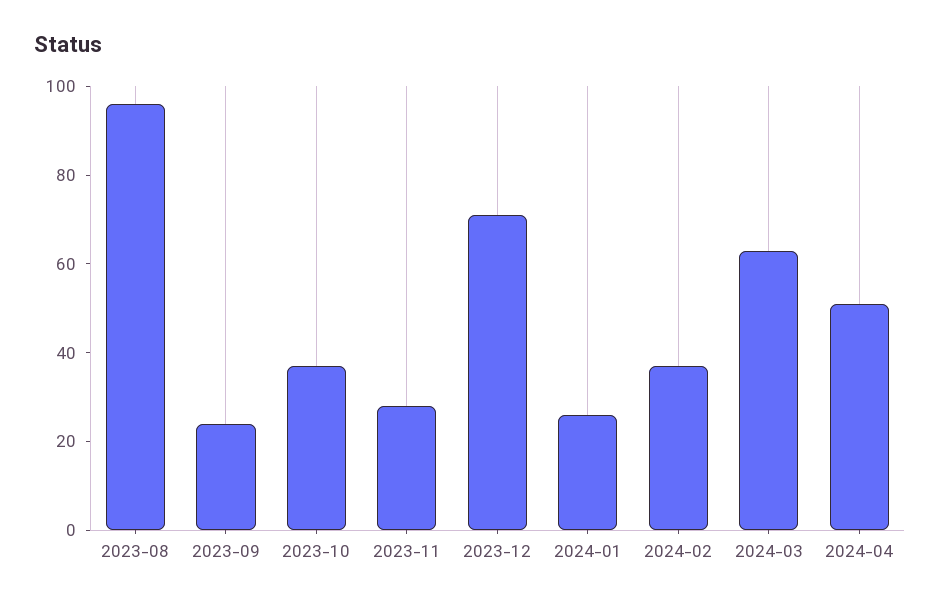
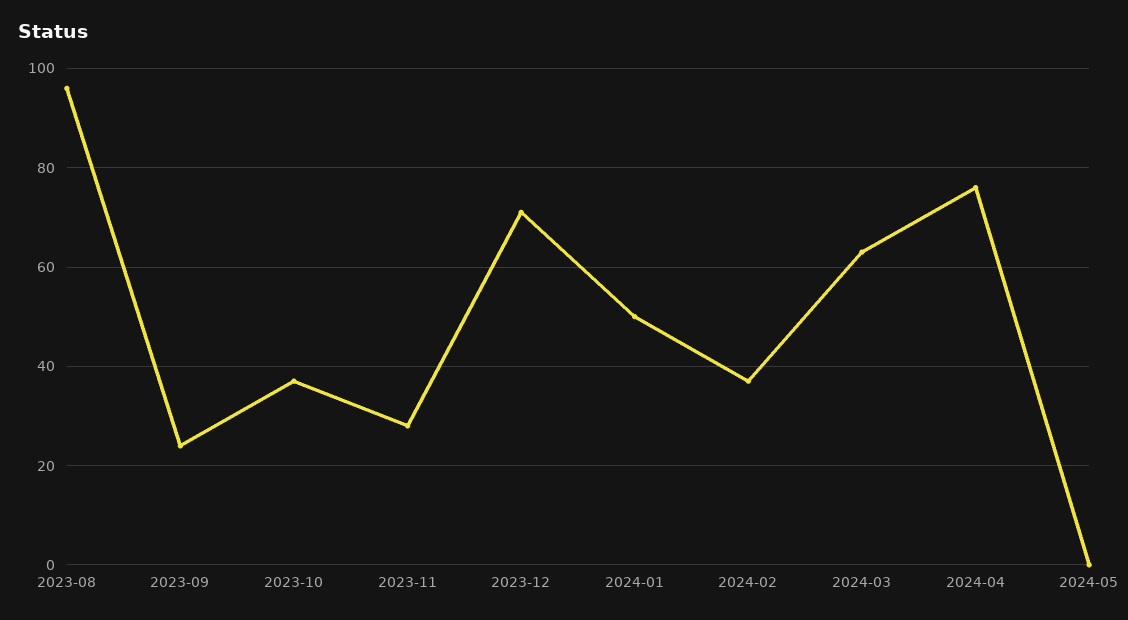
2024-01: 25 -> 50
2024-04: 50 -> 75
2024-05: none -> 0

